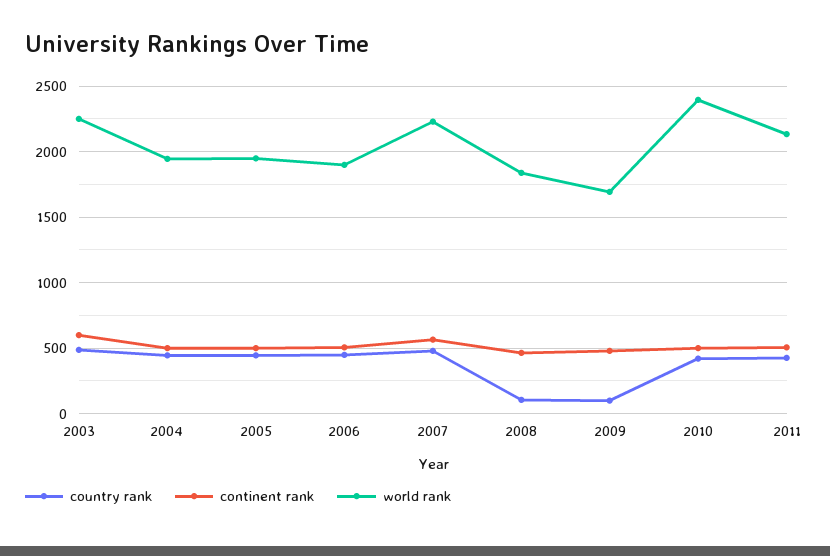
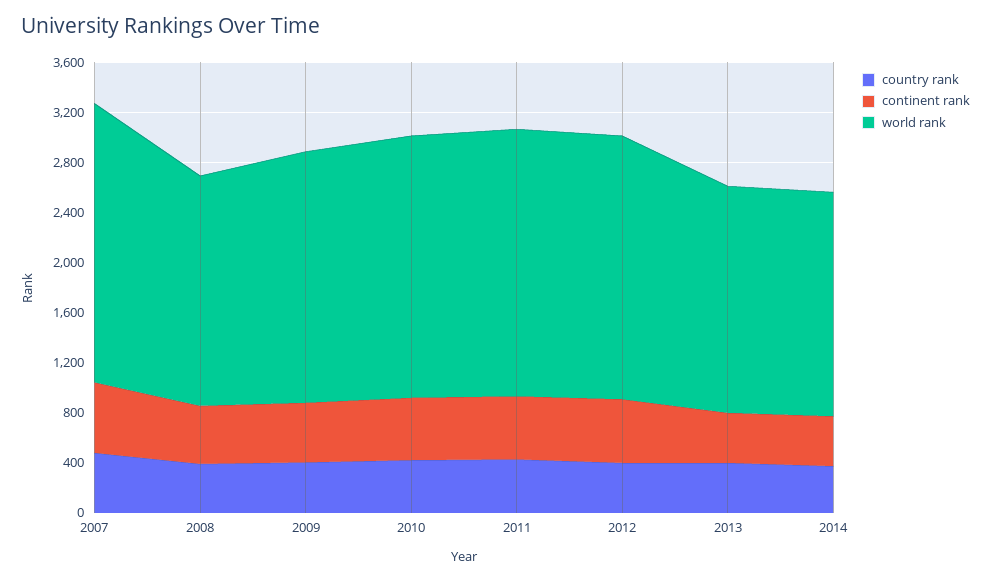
country rank, 2003: 500 -> none
continent rank, 2003: 600 -> none
world rank, 2003: 2250 -> none
country rank, 2004: 450 -> none
continent rank, 2004: 500 -> none
world rank, 2004: 1950 -> none
country rank, 2005: 450 -> none
continent rank, 2005: 500 -> none
world rank, 2005: 1950 -> none
country rank, 2006: 450 -> none
continent rank, 2006: 500 -> none
world rank, 2006: 1900 -> none
country rank, 2008: 100 -> 400
country rank, 2009: 100 -> 400
world rank, 2009: 1700 -> 2000
world rank, 2010: 2400 -> 2100
country rank, 2012: none -> 400
continent rank, 2012: none -> 500
world rank, 2012: none -> 2100
country rank, 2013: none -> 400
continent rank, 2013: none -> 400
world rank, 2013: none -> 1800
country rank, 2014: none -> 400
continent rank, 2014: none -> 400
world rank, 2014: none -> 1800

